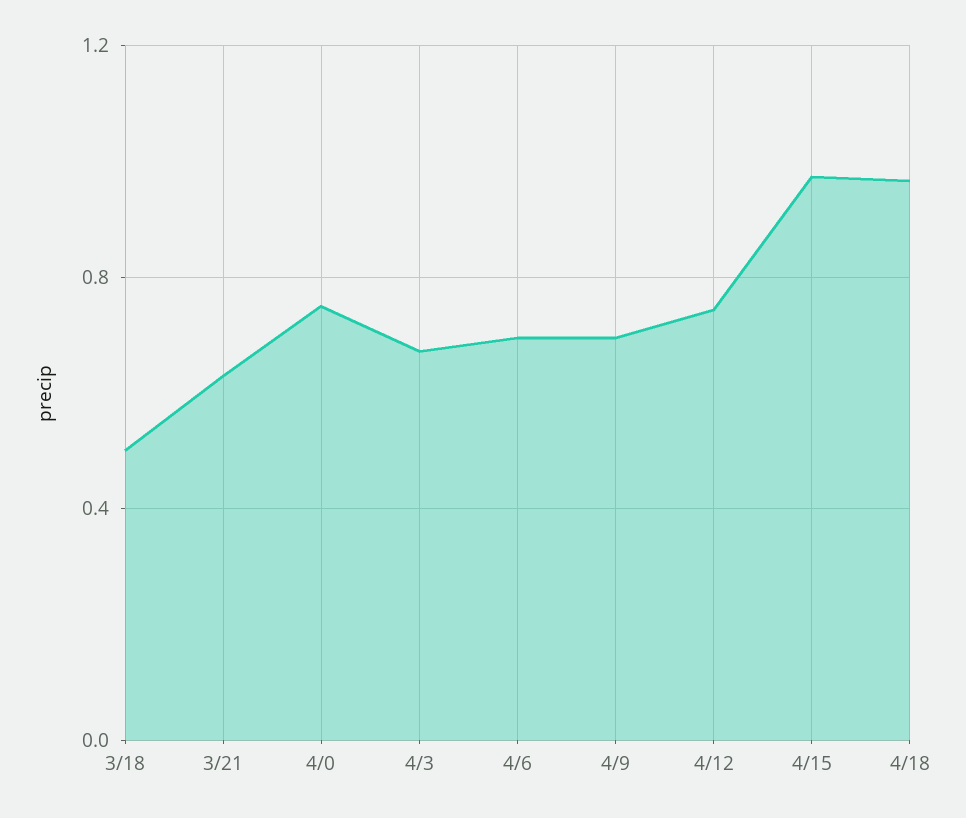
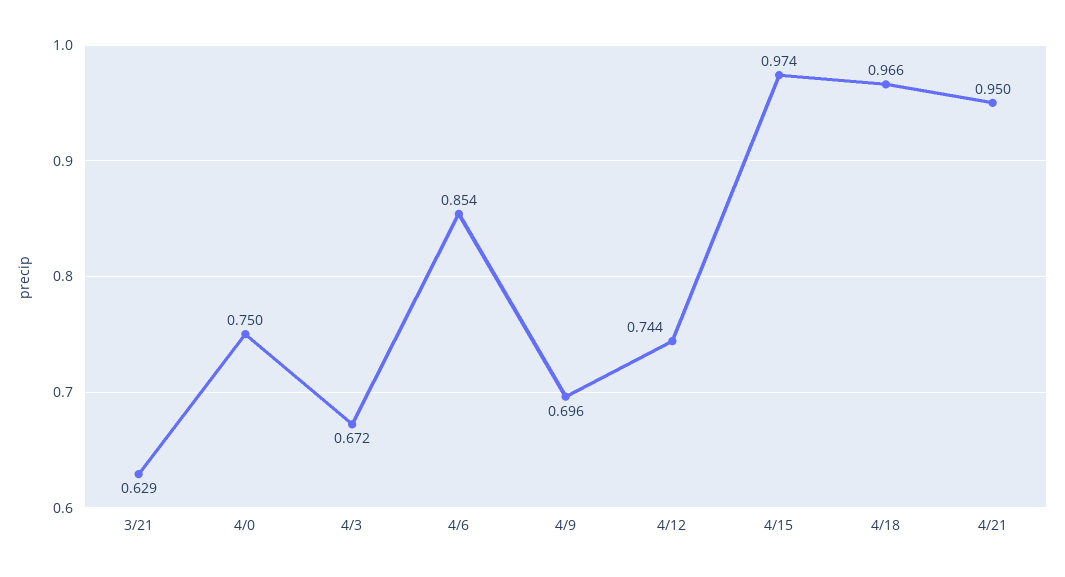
3/18: 0.5 -> none
4/6: 0.7 -> 0.854
4/21: none -> 0.95

